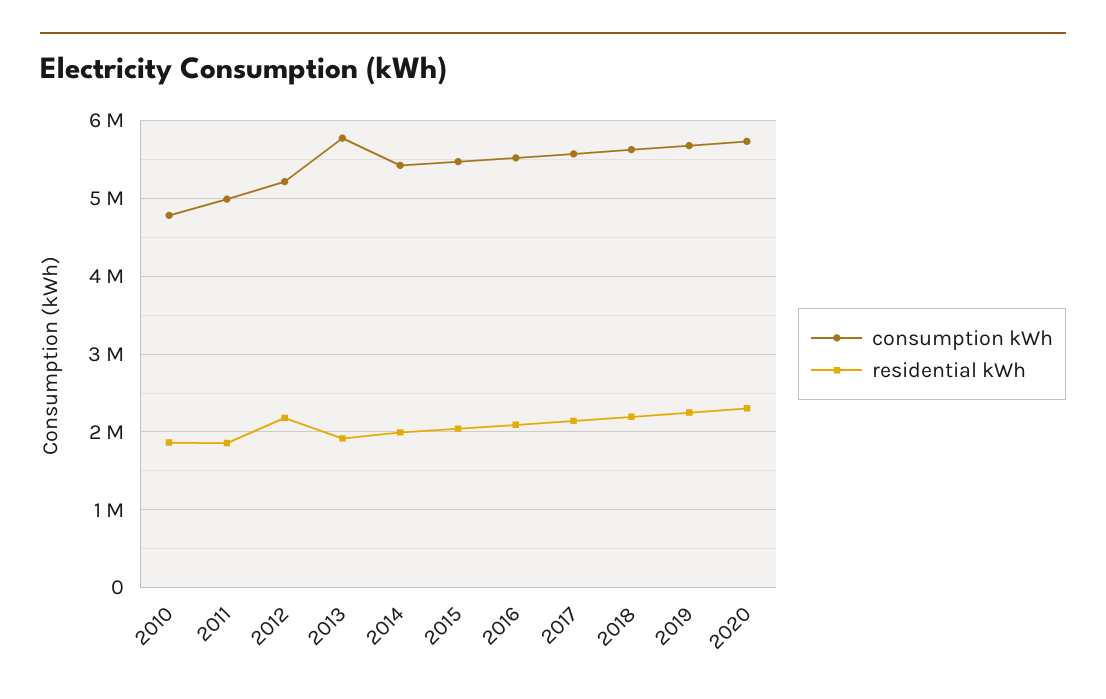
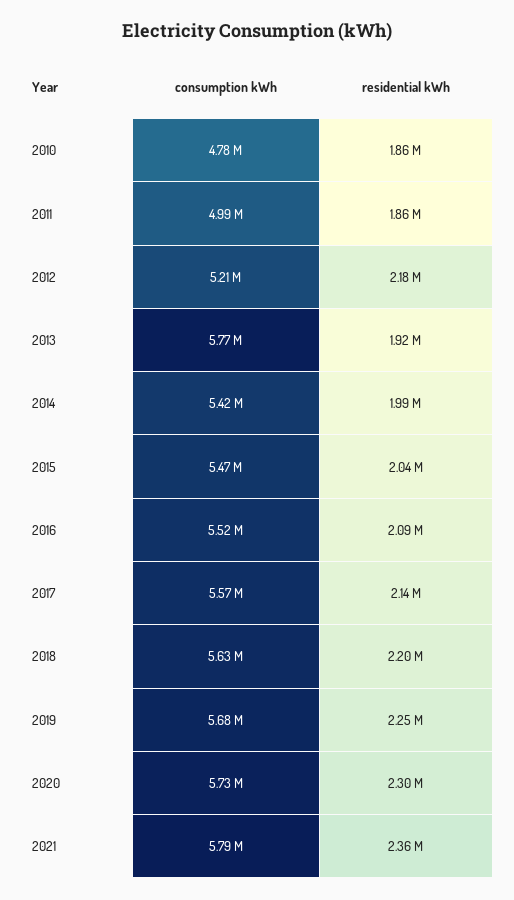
consumption kWh, 2021: none -> 5790000
residential kWh, 2021: none -> 2360000

